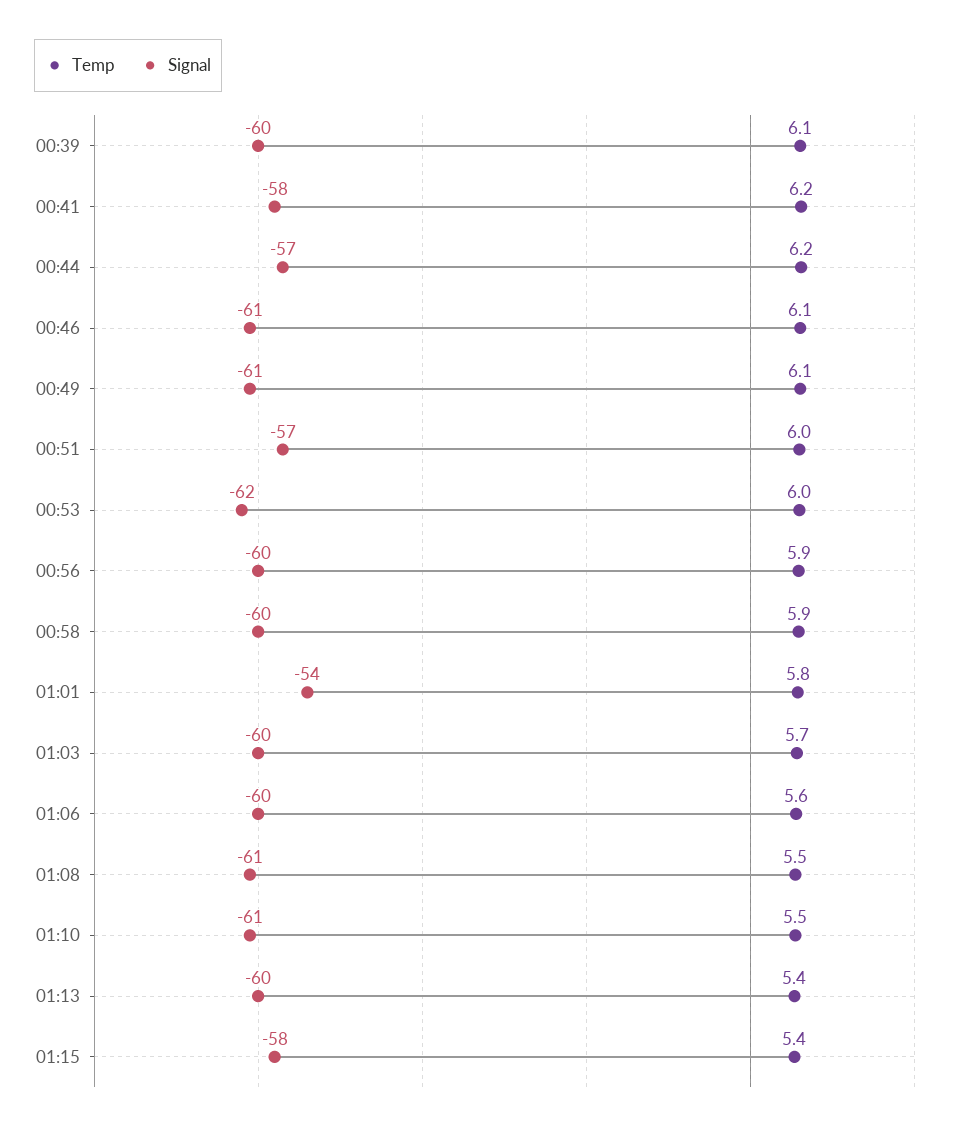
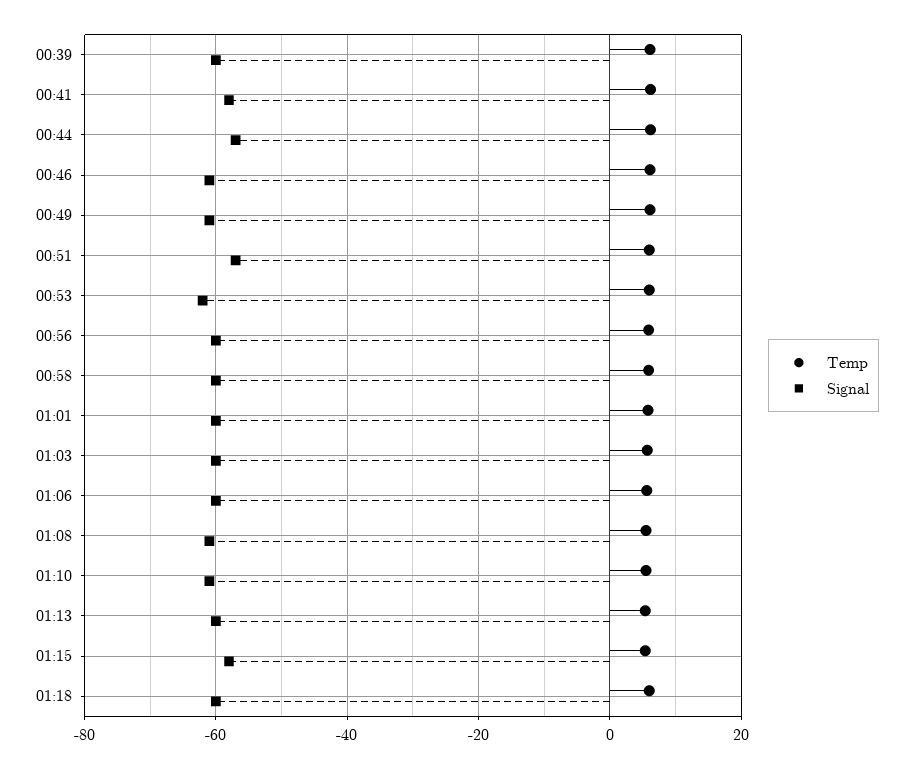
Signal, 01:01: -54 -> -60
Temp, 01:18: none -> 6
Signal, 01:18: none -> -60

